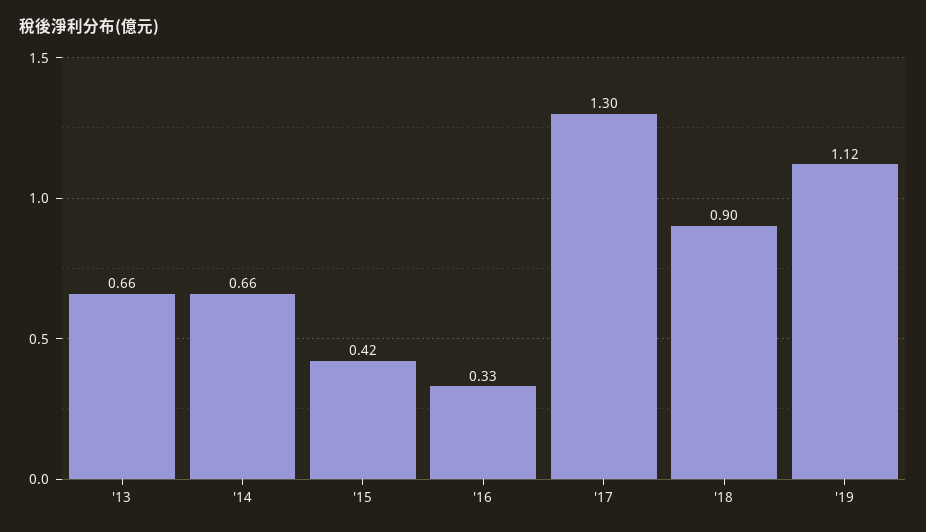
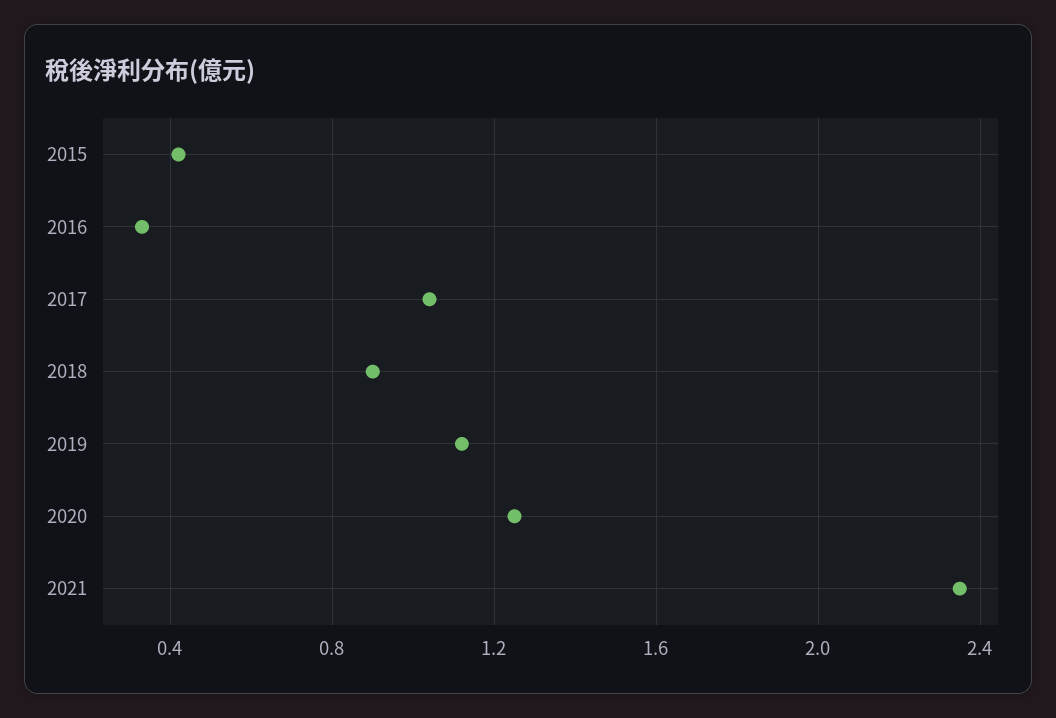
'13: 0.66 -> none
'14: 0.66 -> none
'17: 1.3 -> 1.05
2020: none -> 1.25
2021: none -> 2.35

